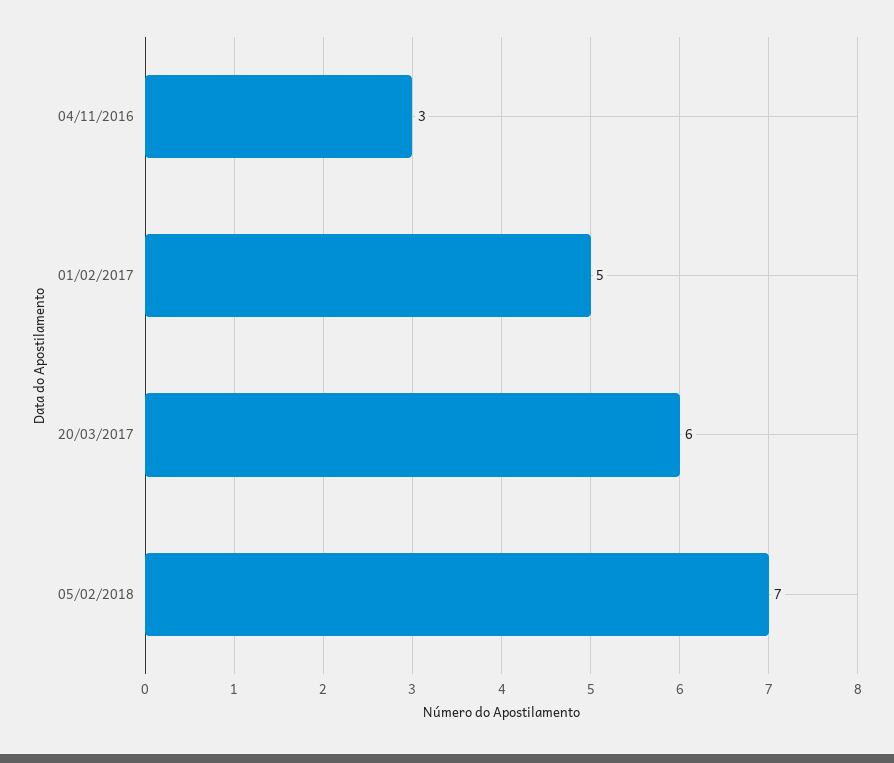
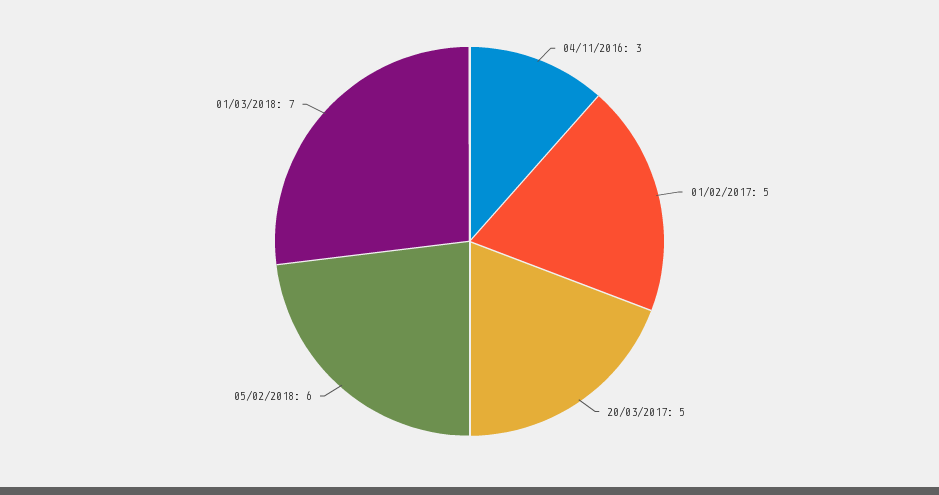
20/03/2017: 6 -> 5
05/02/2018: 7 -> 6
01/03/2018: none -> 7

